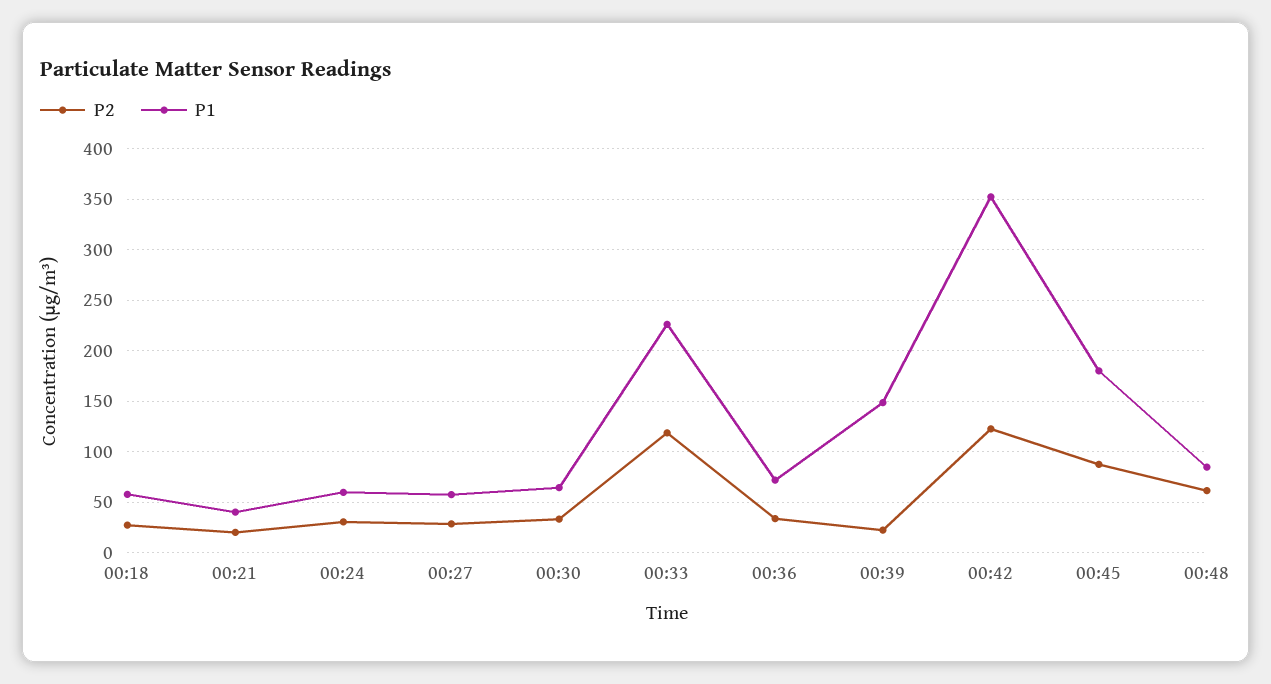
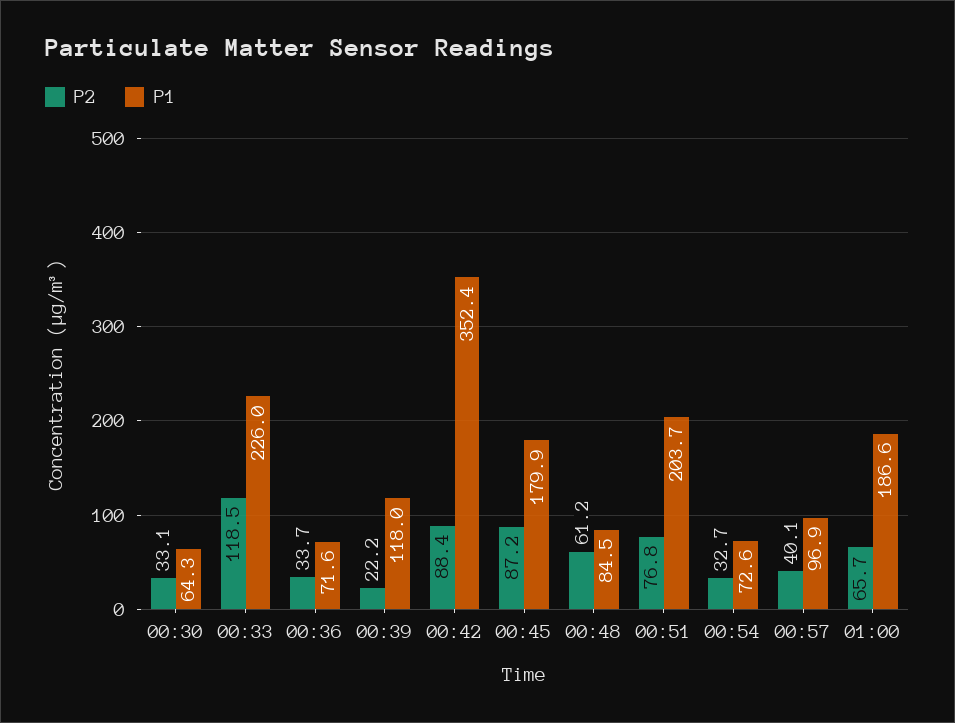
P2, 00:18: 30 -> none
P1, 00:18: 60 -> none
P2, 00:21: 20 -> none
P1, 00:21: 40 -> none
P2, 00:24: 30 -> none
P1, 00:24: 60 -> none
P2, 00:27: 30 -> none
P1, 00:27: 60 -> none
P1, 00:39: 150 -> 118
P2, 00:42: 120 -> 88.4
P2, 00:51: none -> 76.8
P1, 00:51: none -> 203.7
P2, 00:54: none -> 32.7
P1, 00:54: none -> 72.6
P2, 00:57: none -> 40.1
P1, 00:57: none -> 96.9
P2, 01:00: none -> 65.7
P1, 01:00: none -> 186.6

